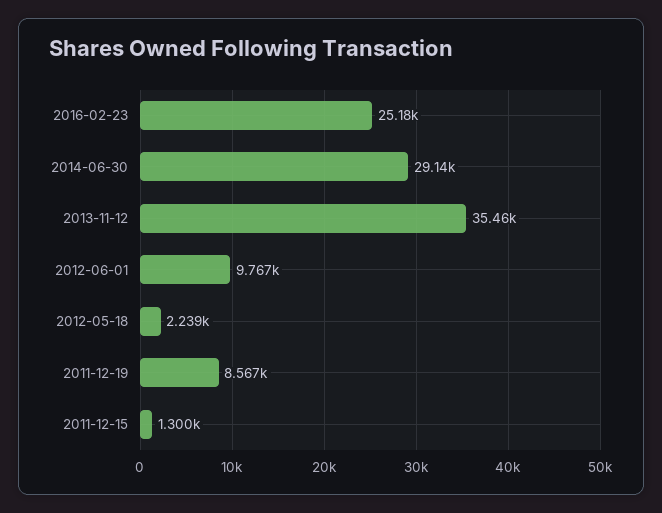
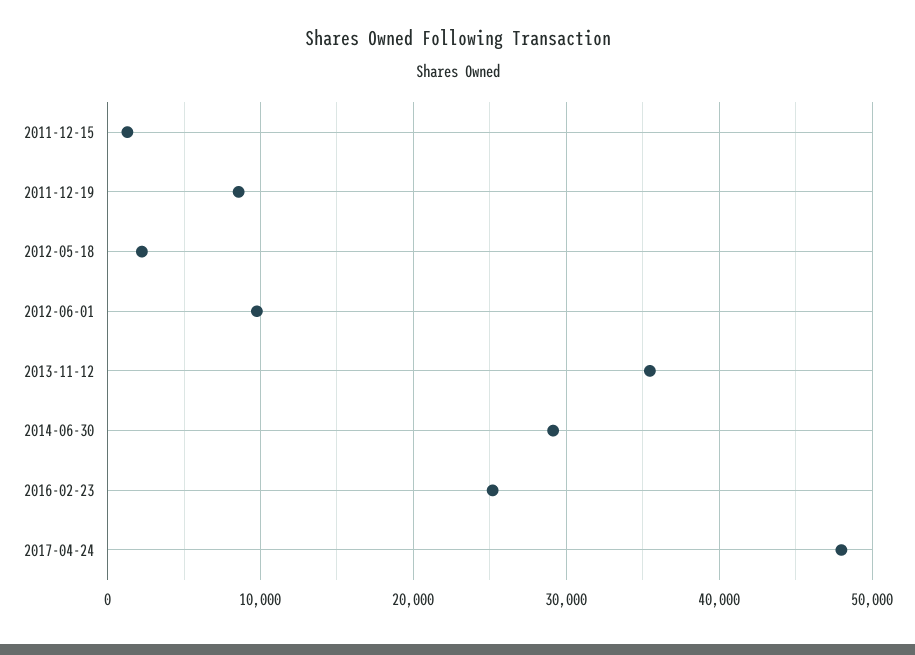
2017-04-24: none -> 48000

